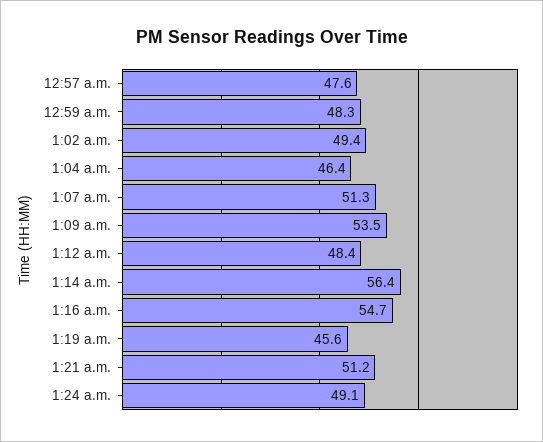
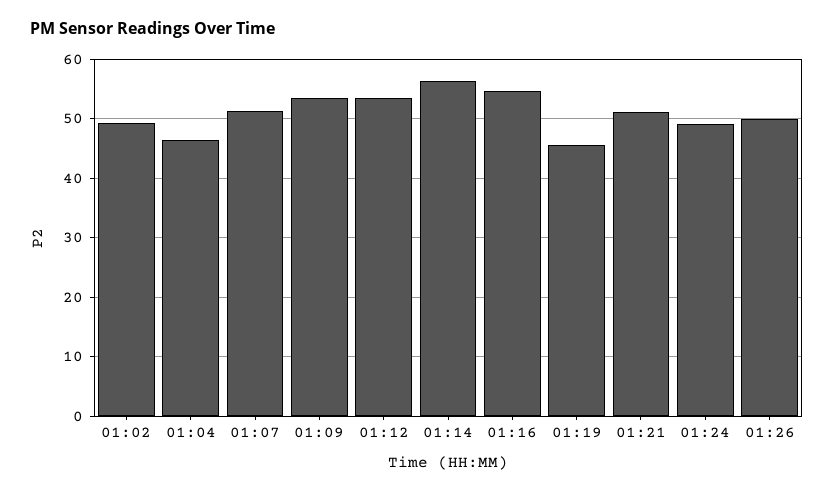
12:57 a.m.: 47.6 -> none
12:59 a.m.: 48.3 -> none
1:12 a.m.: 48.4 -> 54
01:26: none -> 50

